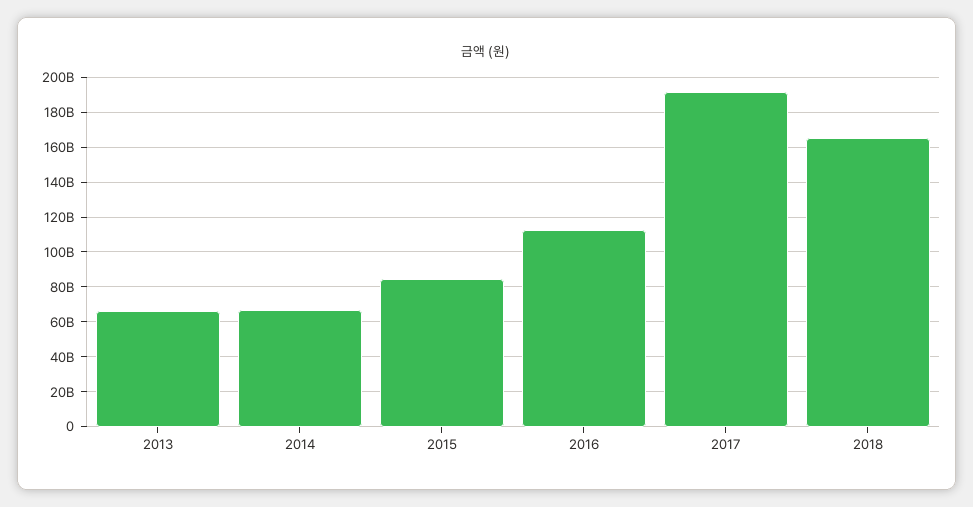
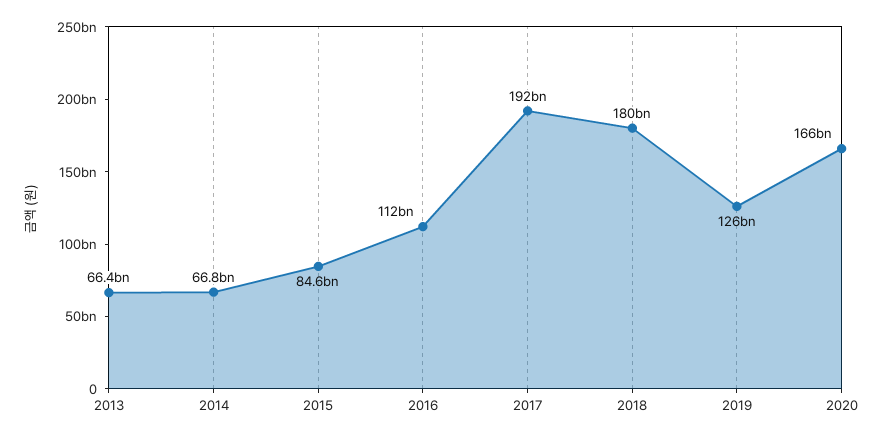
2018: 165000000000 -> 180000000000
2019: none -> 126000000000
2020: none -> 166000000000

